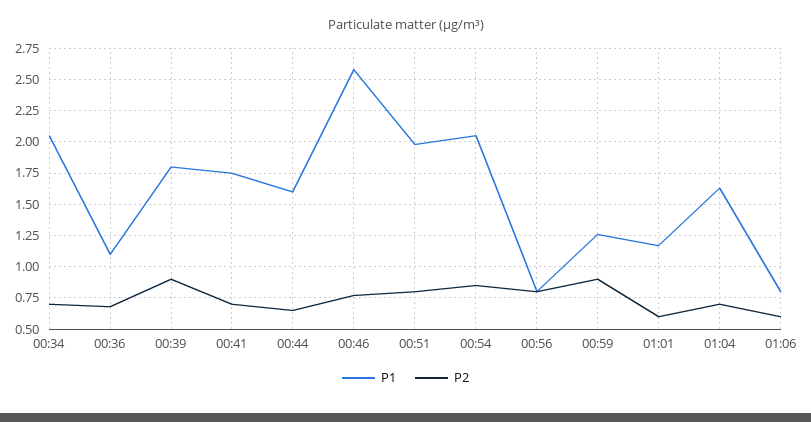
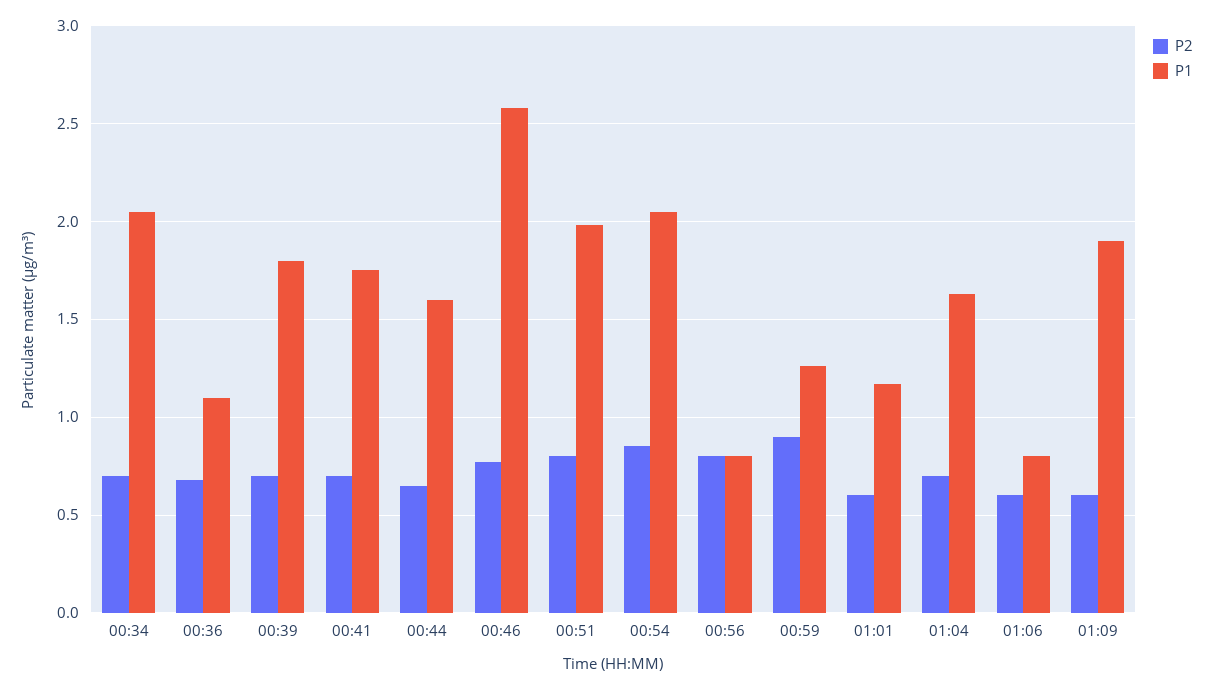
P2, 00:39: 0.9 -> 0.7
P2, 01:09: none -> 0.6
P1, 01:09: none -> 1.9

